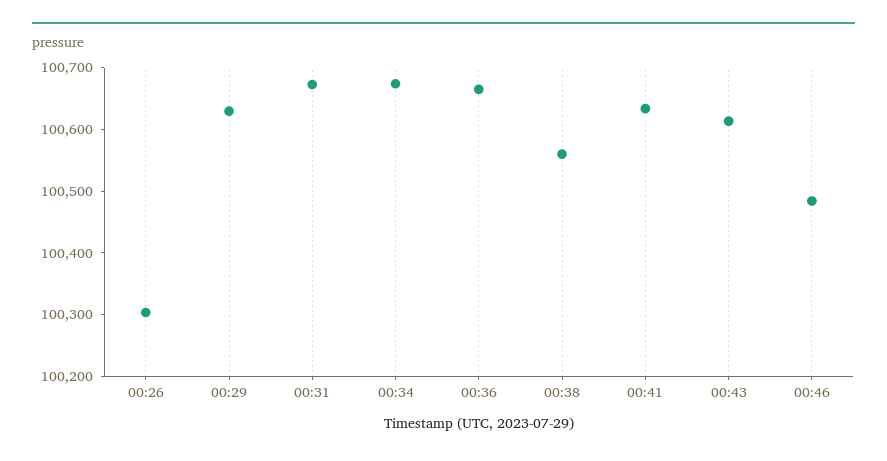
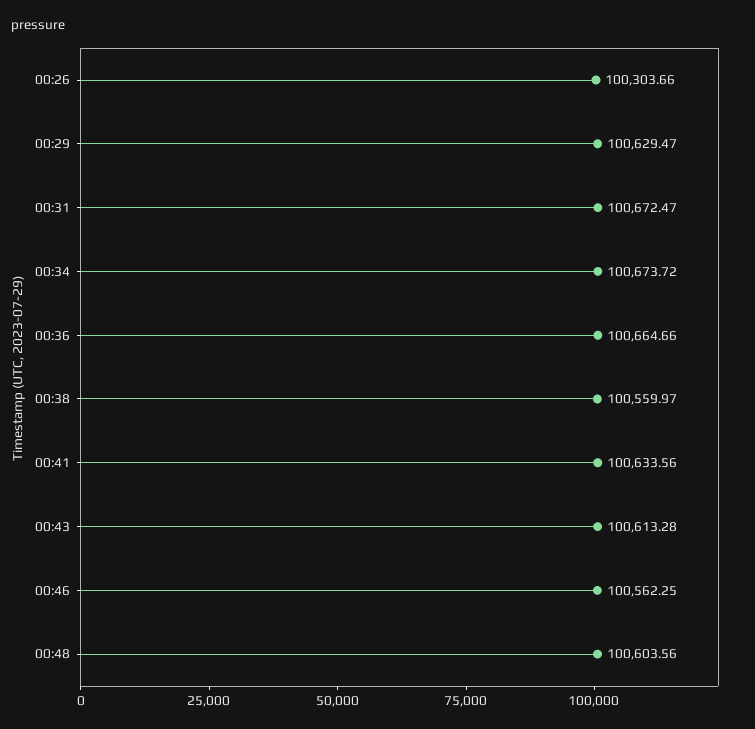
00:46: 100480 -> 100562.25
00:48: none -> 100603.56

